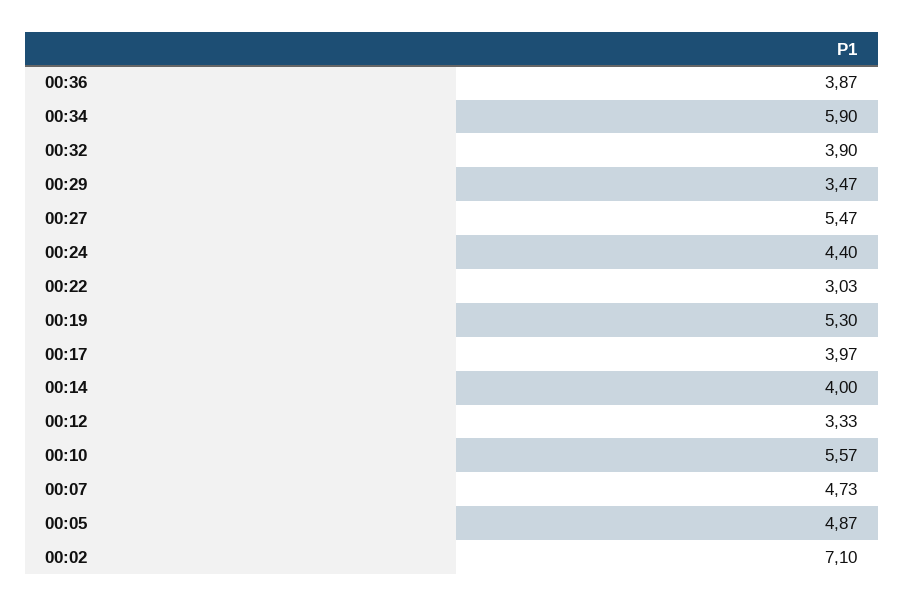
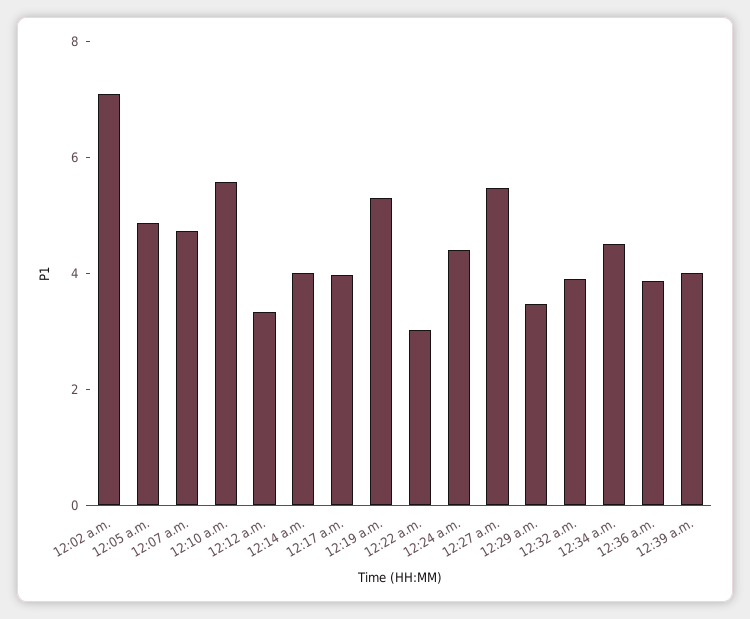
00:34: 5.9 -> 4.5
12:39 a.m.: none -> 4

